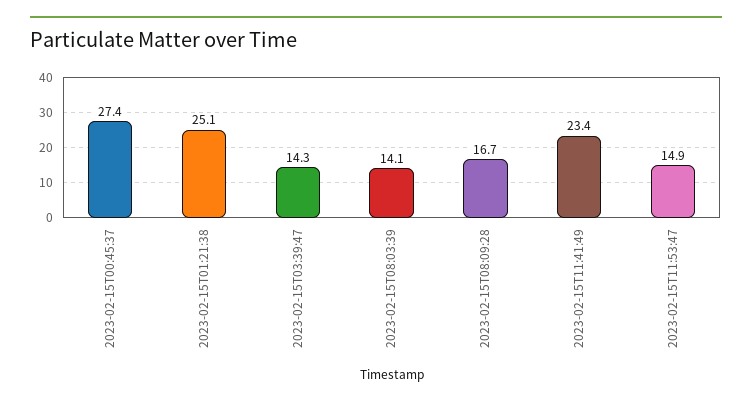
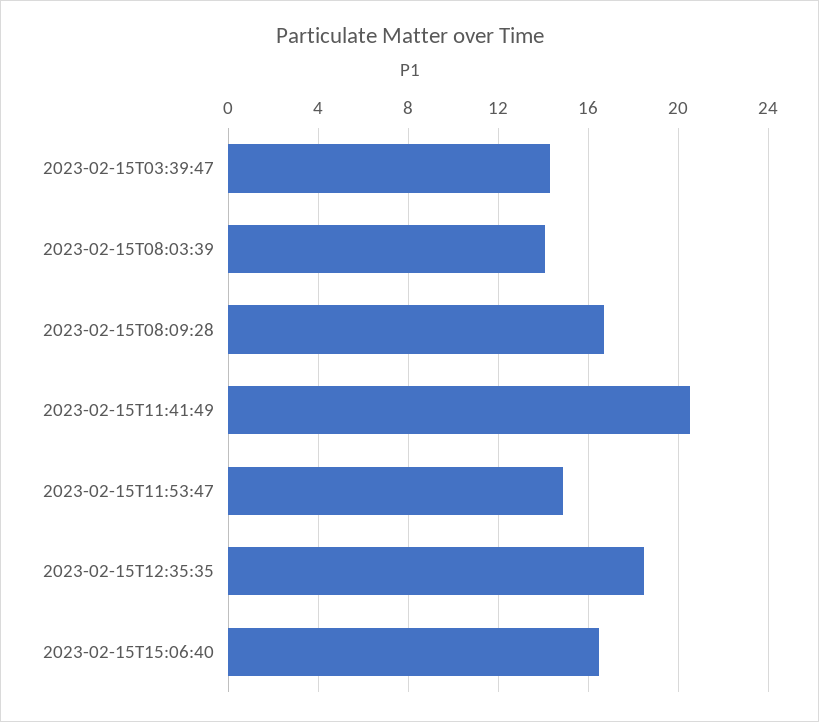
2023-02-15T00:45:37: 27.4 -> none
2023-02-15T01:21:38: 25.1 -> none
2023-02-15T11:41:49: 23.4 -> 20.5
2023-02-15T12:35:35: none -> 18.5
2023-02-15T15:06:40: none -> 16.5

